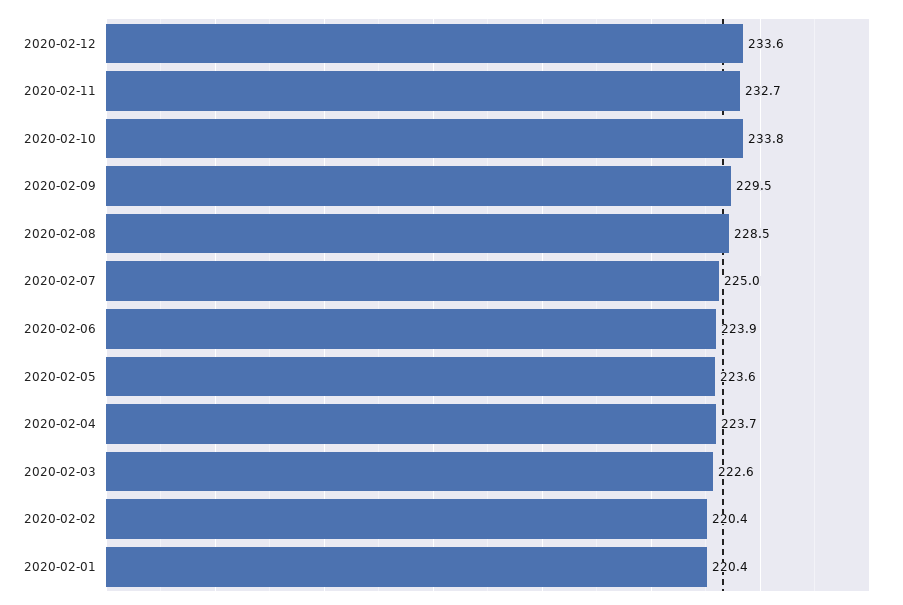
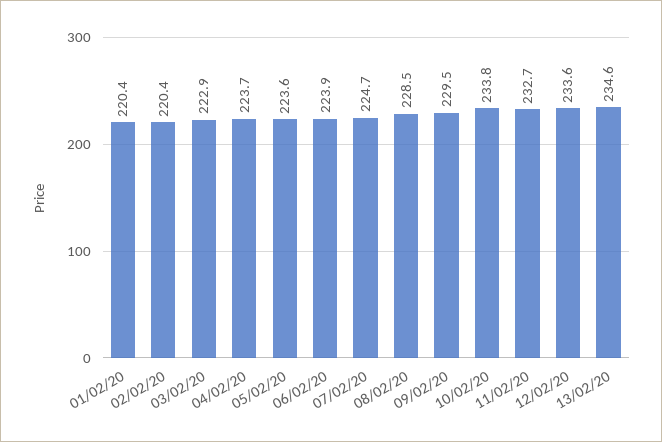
2020-02-07: 225 -> 224.7
2020-02-03: 222.6 -> 222.9
13/02/20: none -> 234.6

